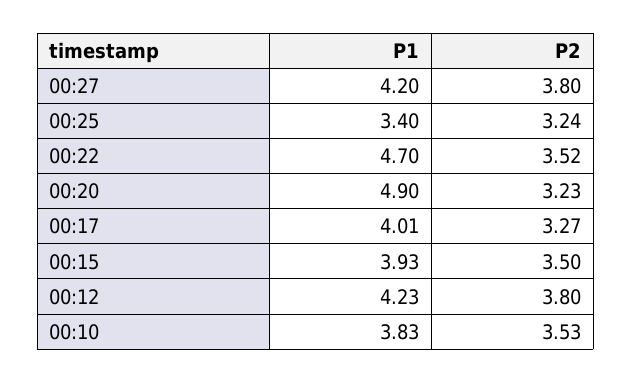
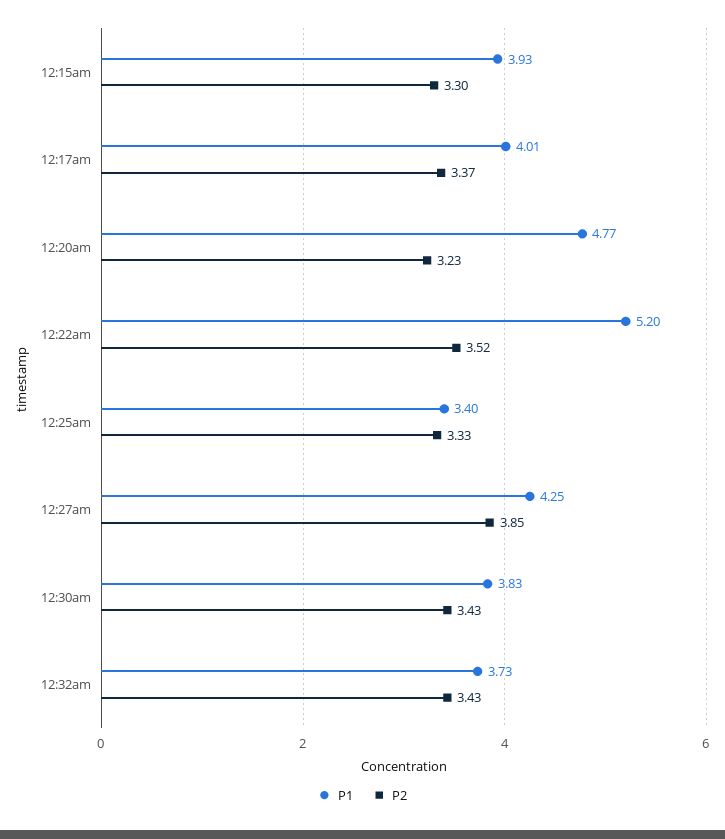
P1, 00:27: 4.2 -> 4.25
P2, 00:27: 3.8 -> 3.85
P2, 00:25: 3.24 -> 3.33
P1, 00:22: 4.7 -> 5.2
P1, 00:20: 4.9 -> 4.77
P2, 00:17: 3.27 -> 3.37
P2, 00:15: 3.5 -> 3.3
P1, 00:12: 4.23 -> none
P2, 00:12: 3.8 -> none
P1, 00:10: 3.83 -> none
P2, 00:10: 3.53 -> none
P1, 12:30am: none -> 3.83
P2, 12:30am: none -> 3.43
P1, 12:32am: none -> 3.73
P2, 12:32am: none -> 3.43

